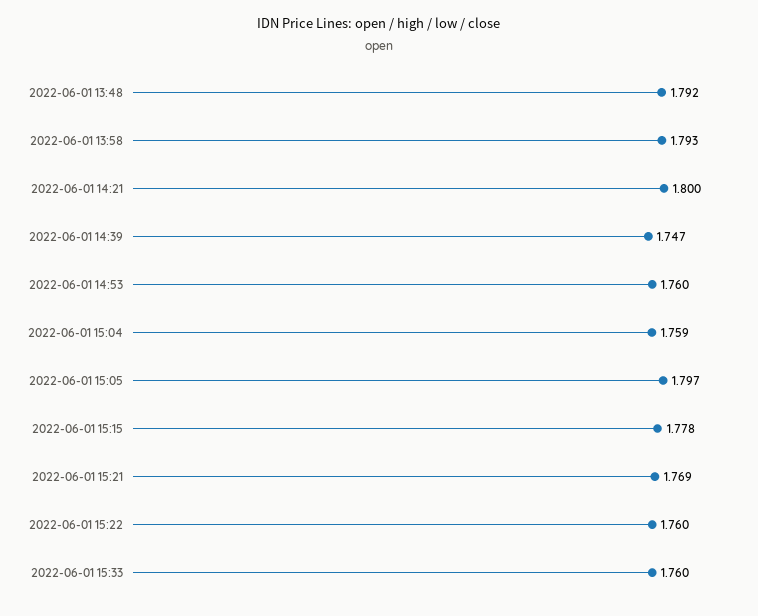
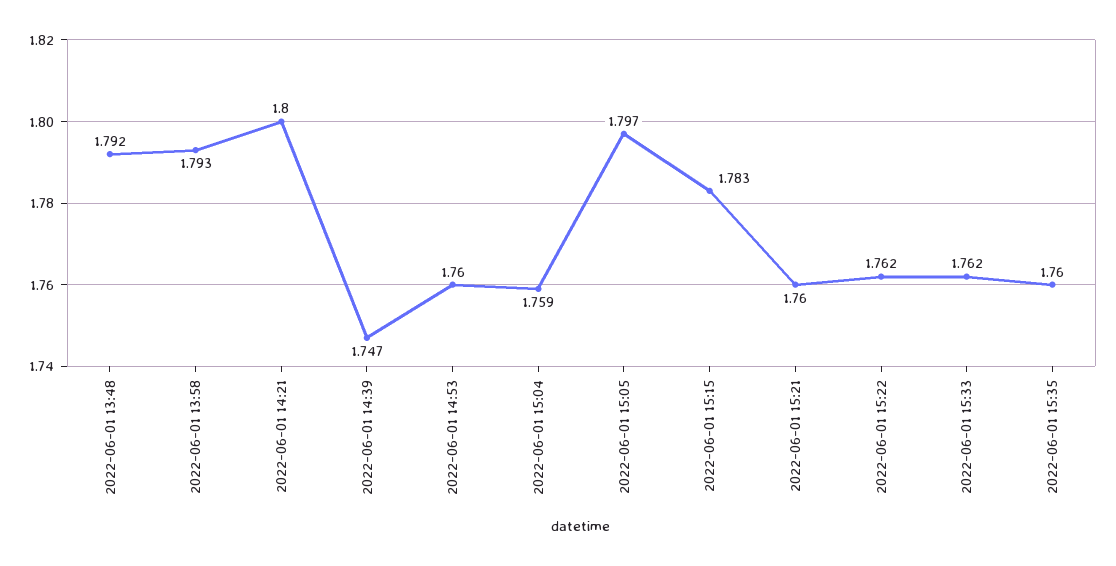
2022-06-01 15:15: 1.778 -> 1.783
2022-06-01 15:21: 1.769 -> 1.76
2022-06-01 15:22: 1.76 -> 1.762
2022-06-01 15:33: 1.76 -> 1.762
2022-06-01 15:35: none -> 1.76

